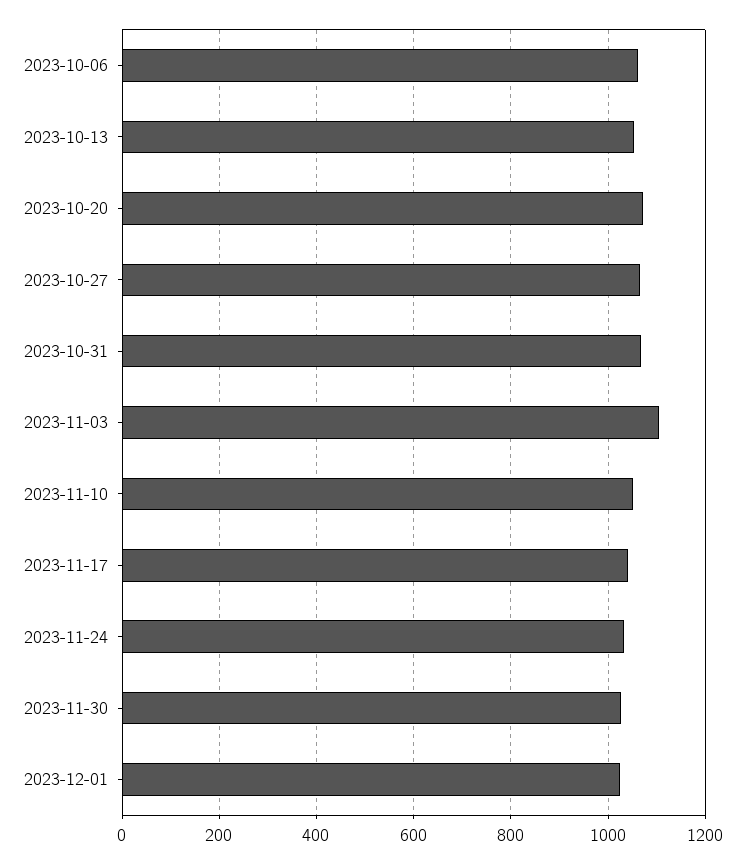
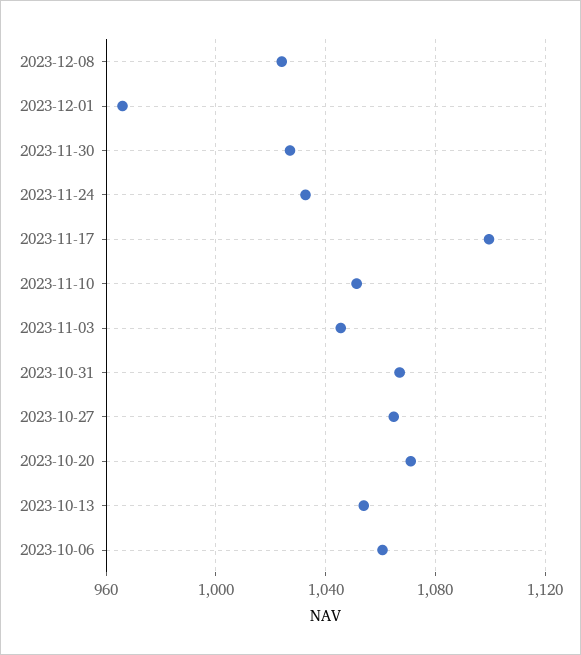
2023-11-03: 1100 -> 1045
2023-11-17: 1040 -> 1100
2023-12-01: 1020 -> 965
2023-12-08: none -> 1025

